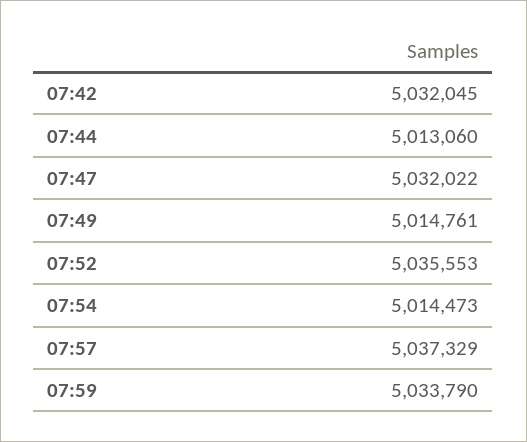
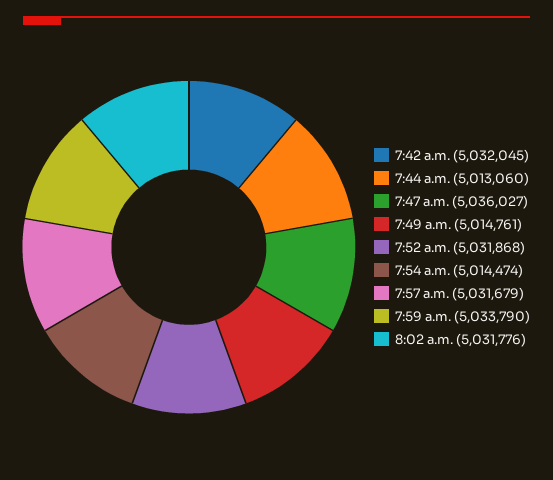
07:47: 5032022 -> 5036027
07:52: 5035553 -> 5031868
07:54: 5014473 -> 5014474
07:57: 5037329 -> 5031679
8:02 a.m.: none -> 5031776

